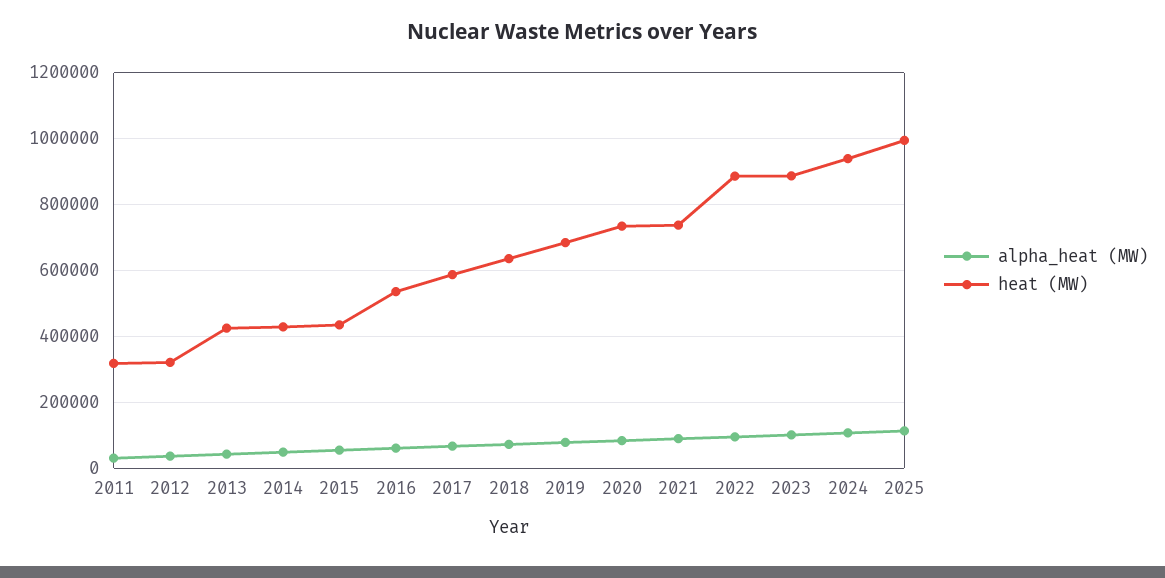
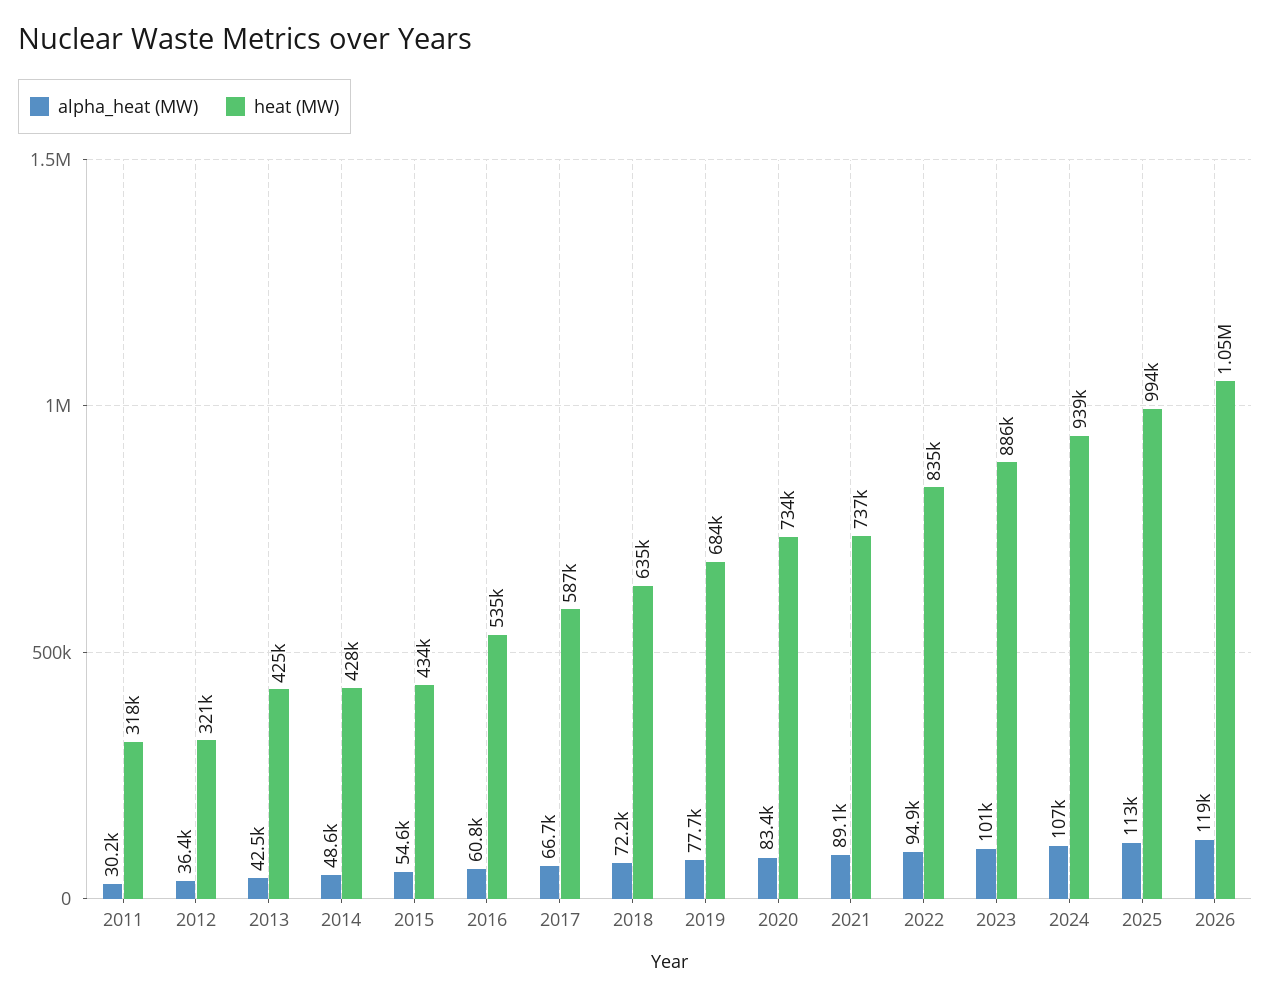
heat (MW), 2022: 880000 -> 835000
alpha_heat (MW), 2026: none -> 119000
heat (MW), 2026: none -> 1050000

